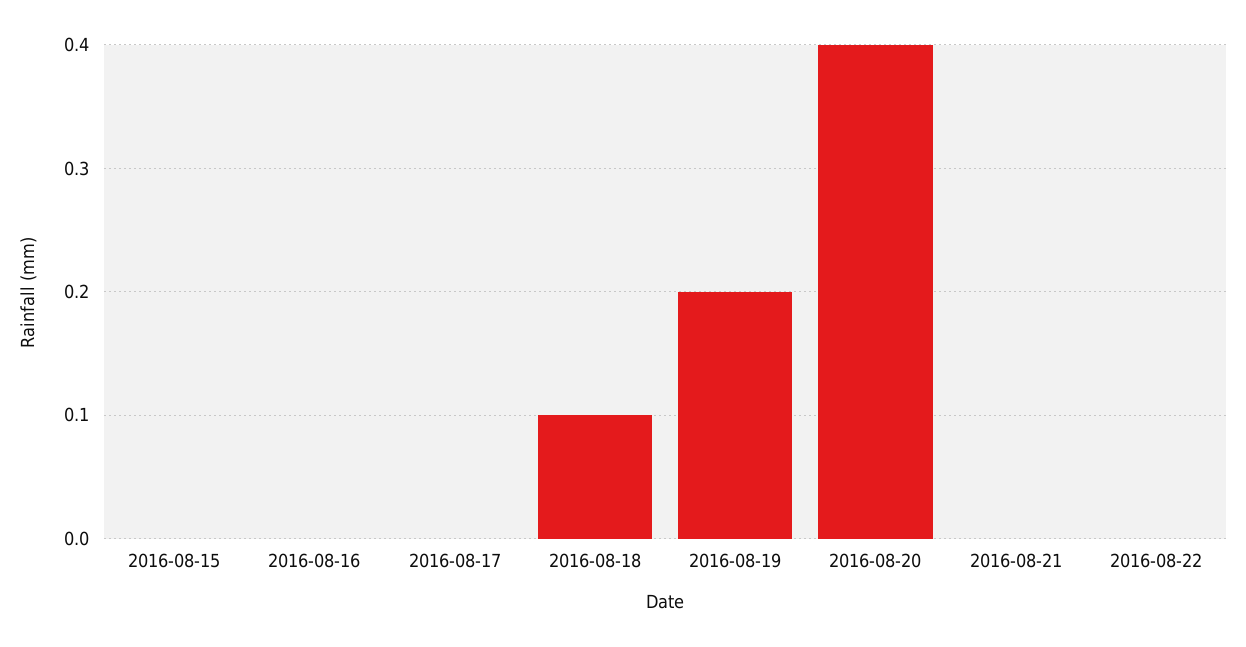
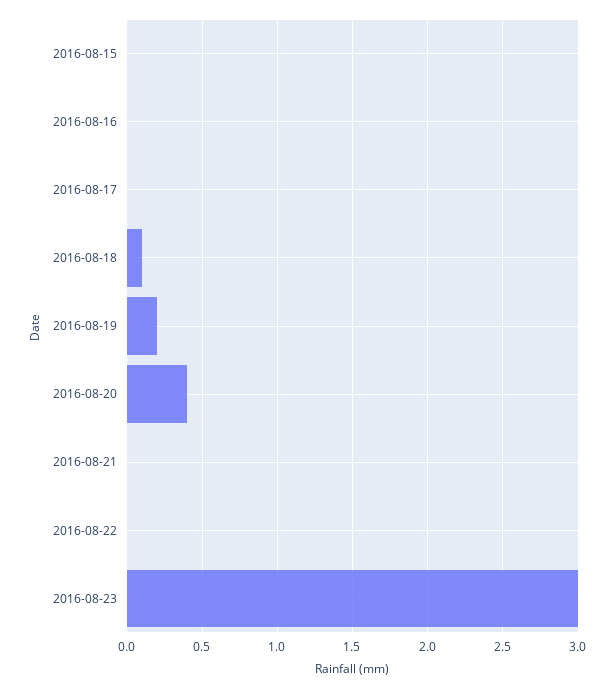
2016-08-23: none -> 3

